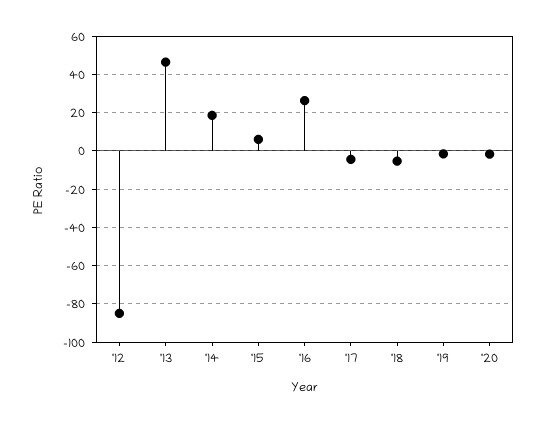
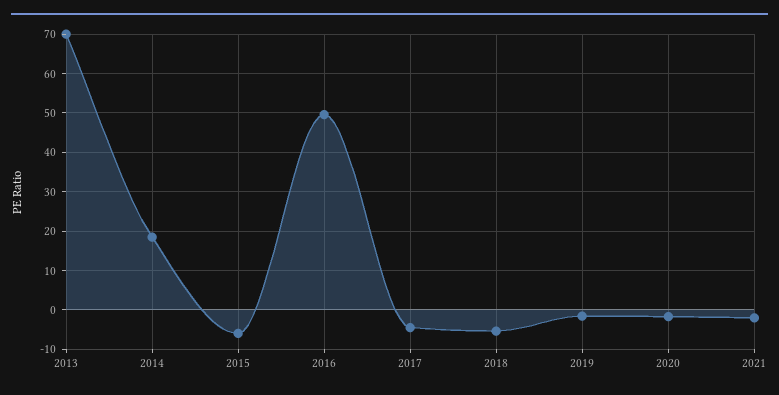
'12: -85 -> none
'13: 45 -> 70
'15: 5 -> -6
'16: 25 -> 50
2021: none -> -2

